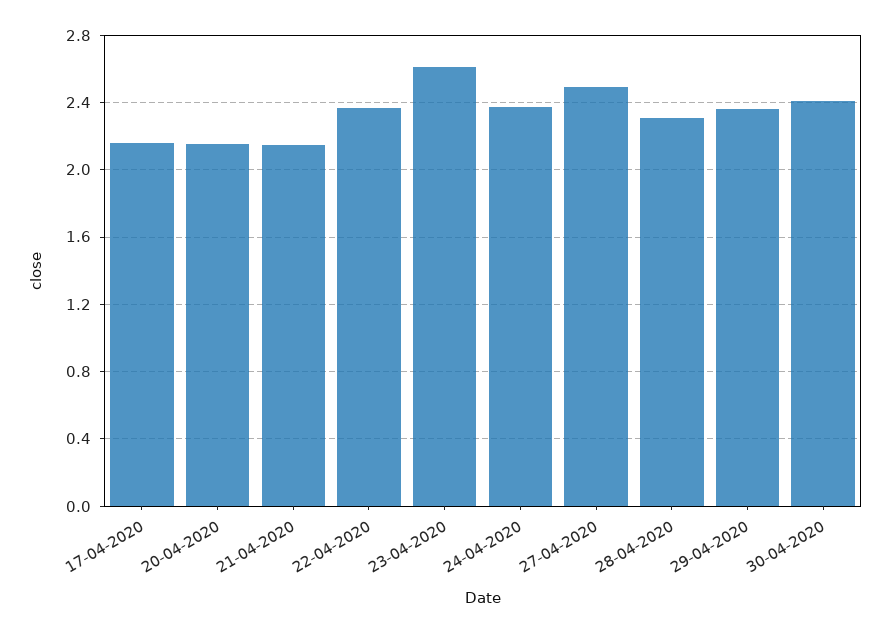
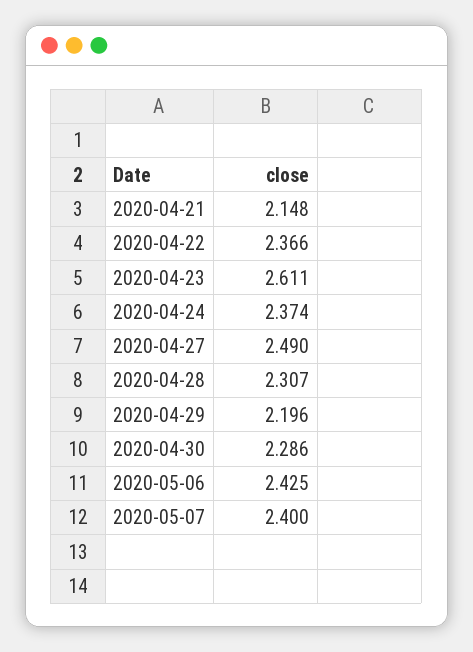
17-04-2020: 2.15 -> none
20-04-2020: 2.15 -> none
29-04-2020: 2.35 -> 2.196
30-04-2020: 2.4 -> 2.286
2020-05-06: none -> 2.425
2020-05-07: none -> 2.4

